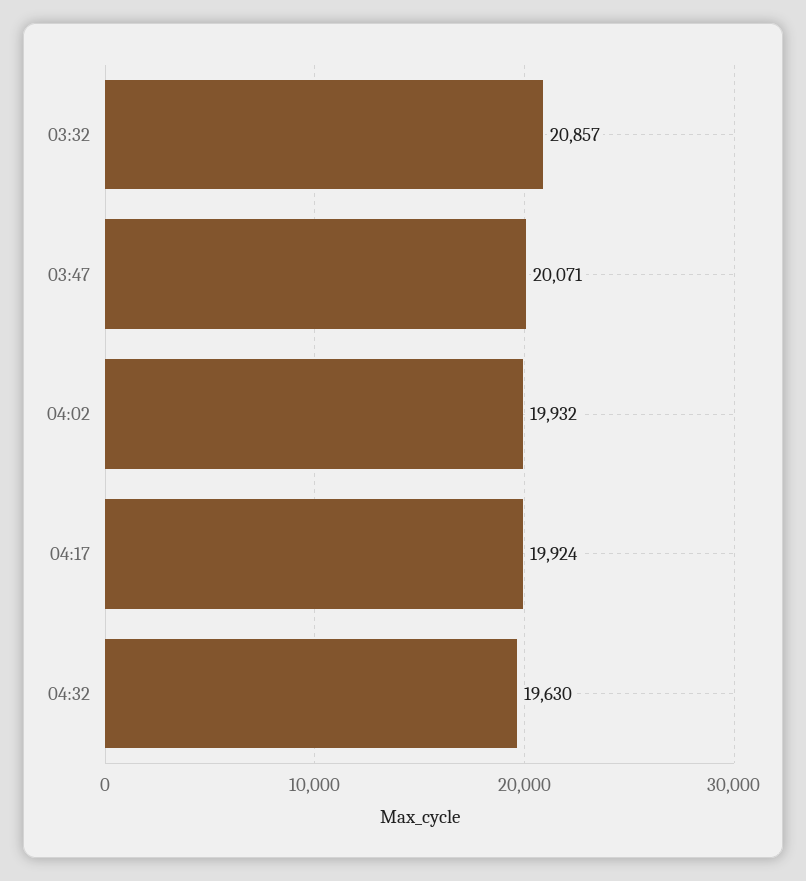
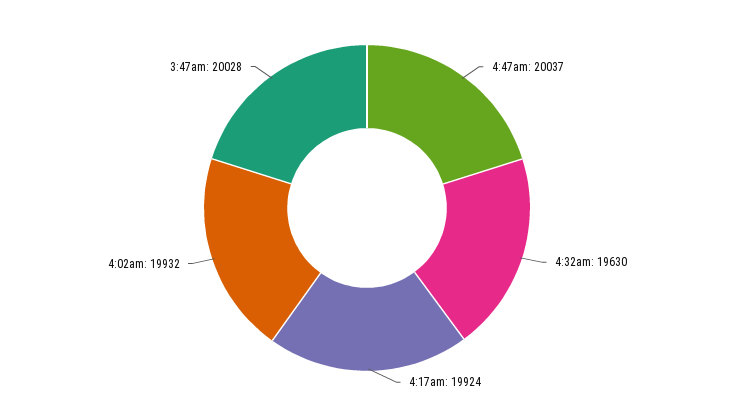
03:32: 20857 -> none
03:47: 20071 -> 20028
4:47am: none -> 20037

